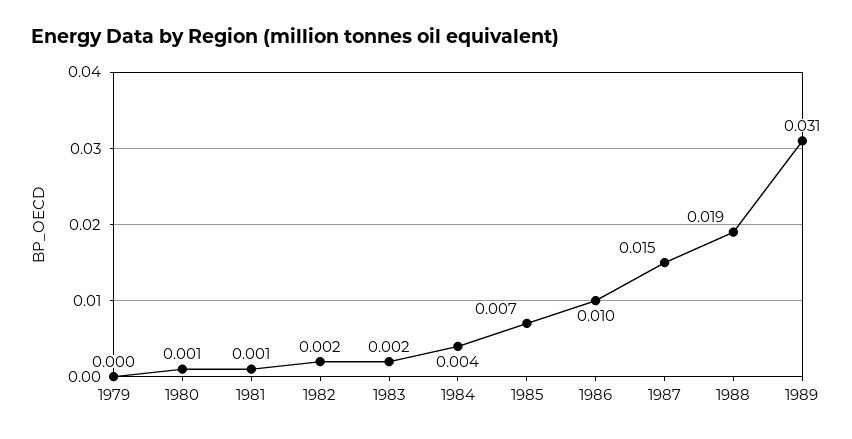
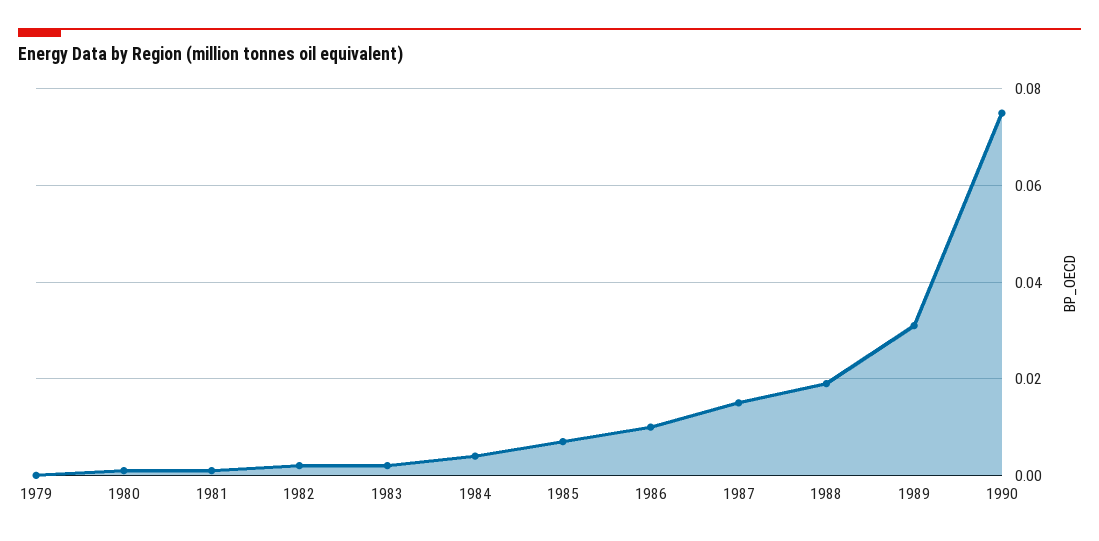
1990: none -> 0.075

